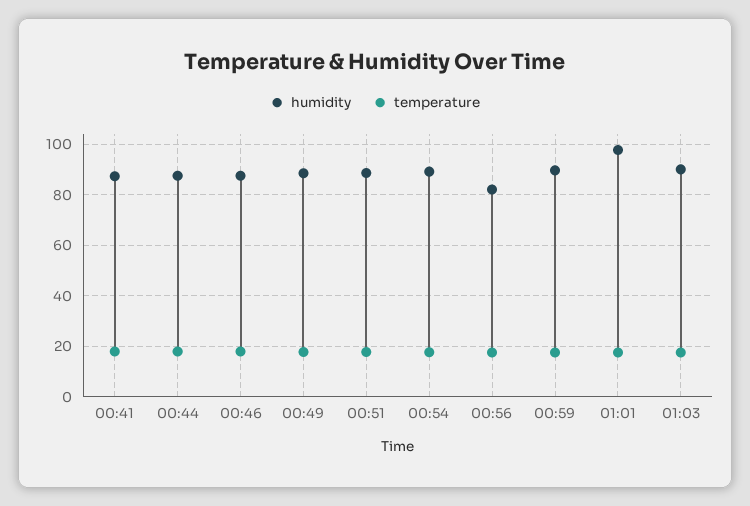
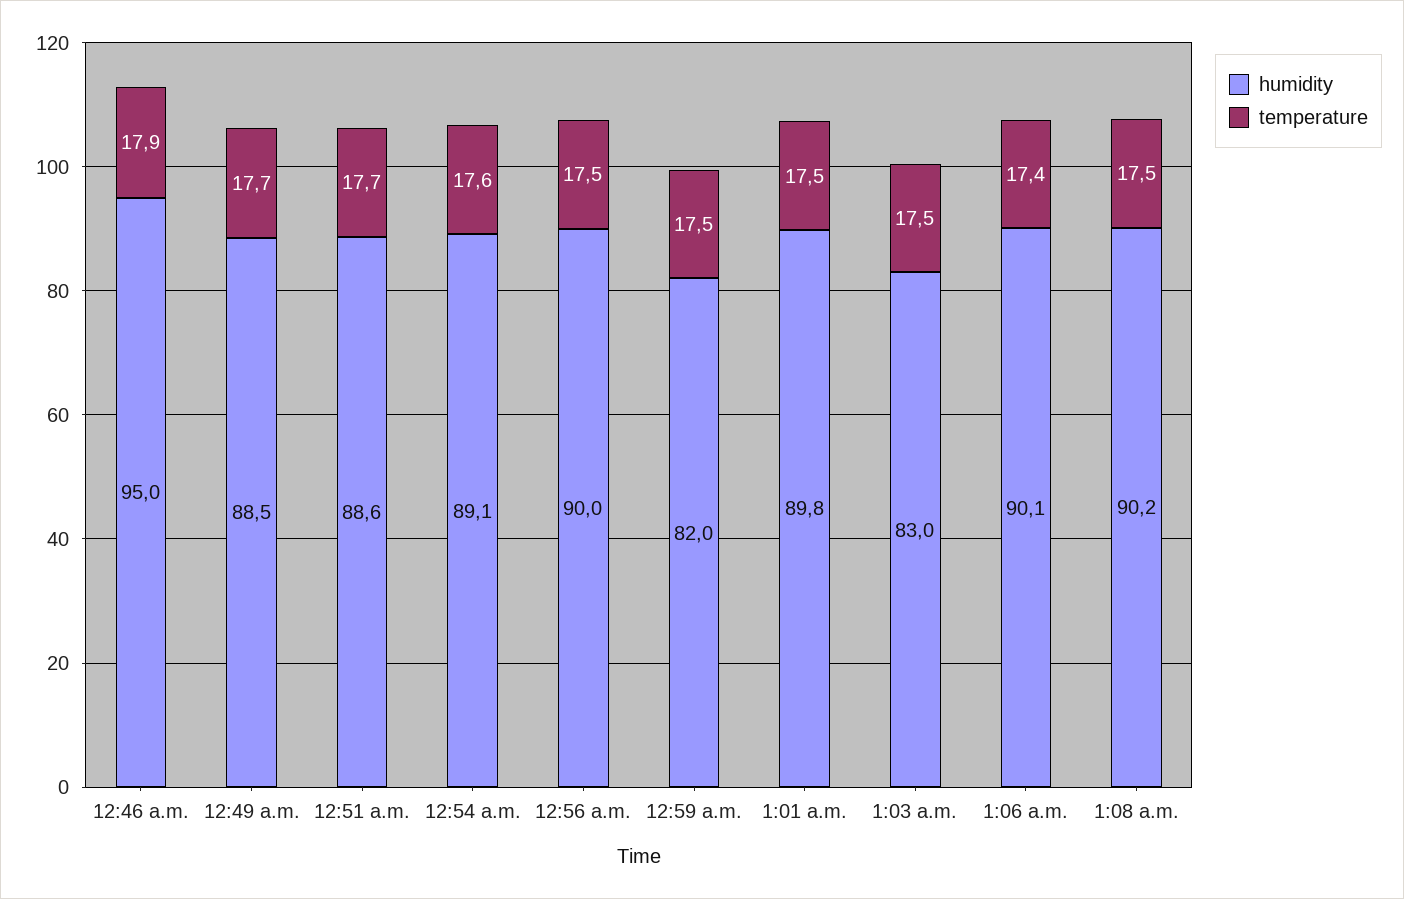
humidity, 00:41: 87.5 -> none
temperature, 00:41: 17.5 -> none
humidity, 00:44: 87.5 -> none
temperature, 00:44: 17.5 -> none
humidity, 00:46: 87.5 -> 95
humidity, 00:56: 82.5 -> 90
humidity, 00:59: 90 -> 82
humidity, 01:01: 97.5 -> 89.8
humidity, 01:03: 90 -> 83
humidity, 1:06 a.m.: none -> 90.1
temperature, 1:06 a.m.: none -> 17.4
humidity, 1:08 a.m.: none -> 90.2
temperature, 1:08 a.m.: none -> 17.5

